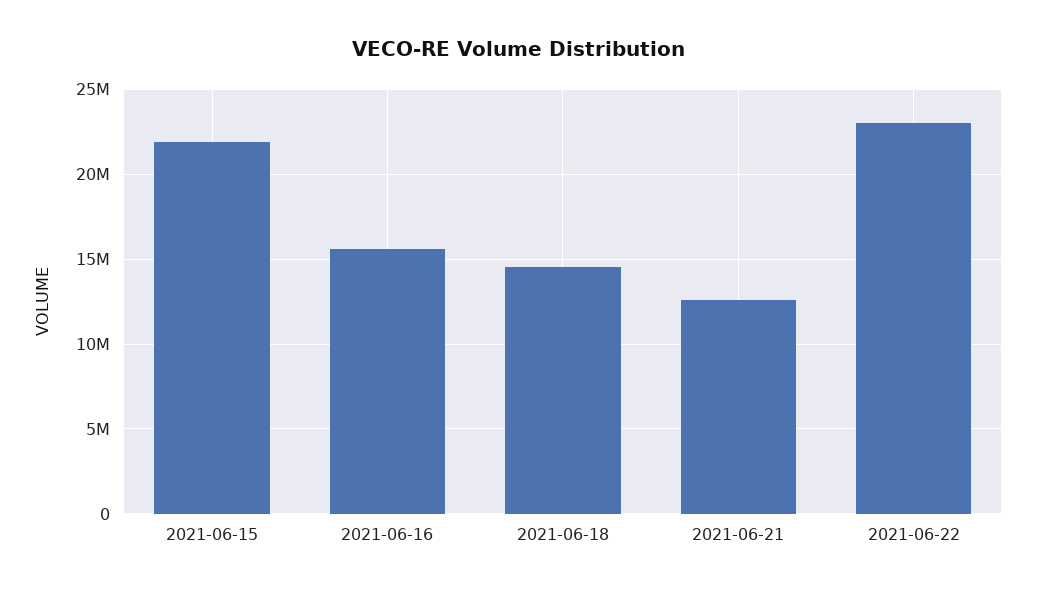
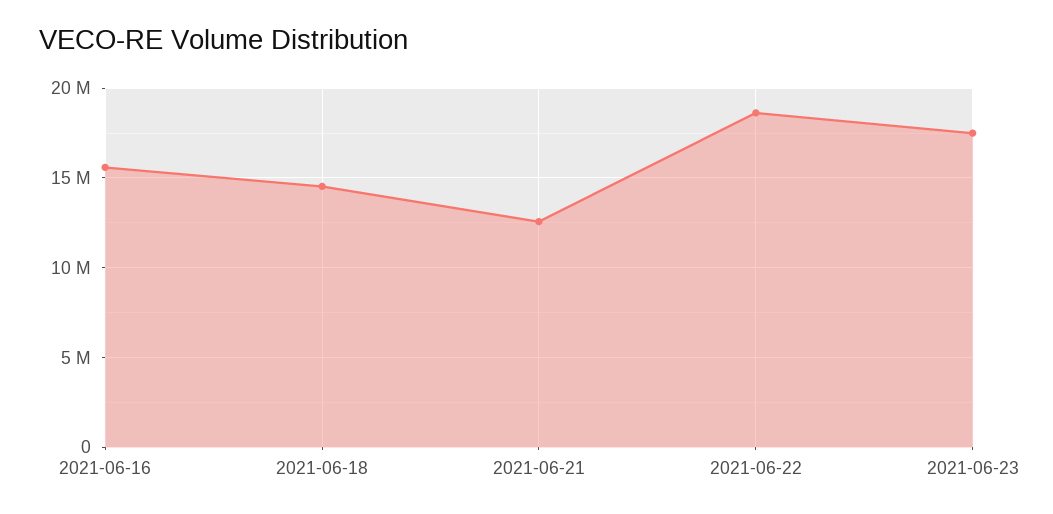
2021-06-15: 22000000 -> none
2021-06-22: 23000000 -> 18500000
2021-06-23: none -> 17500000

